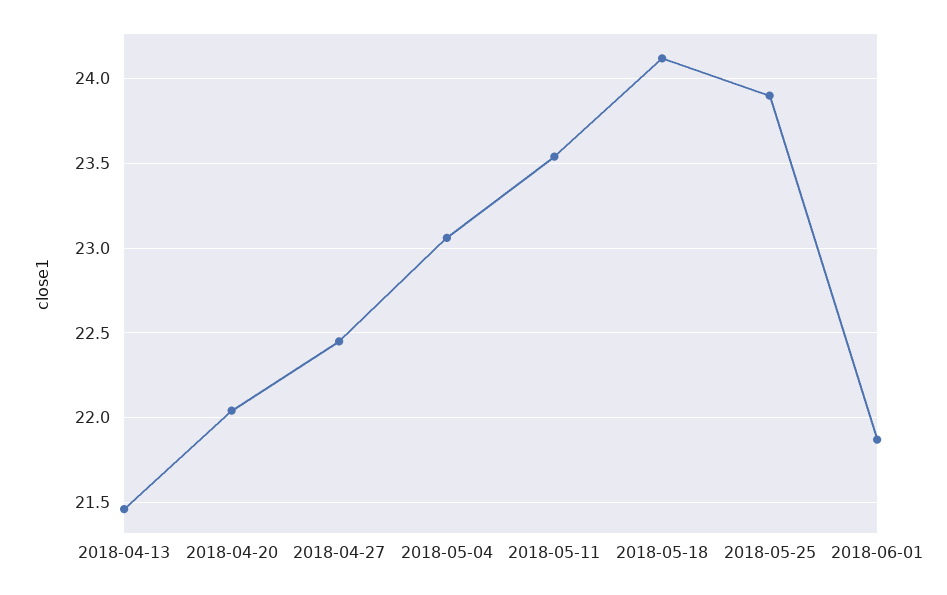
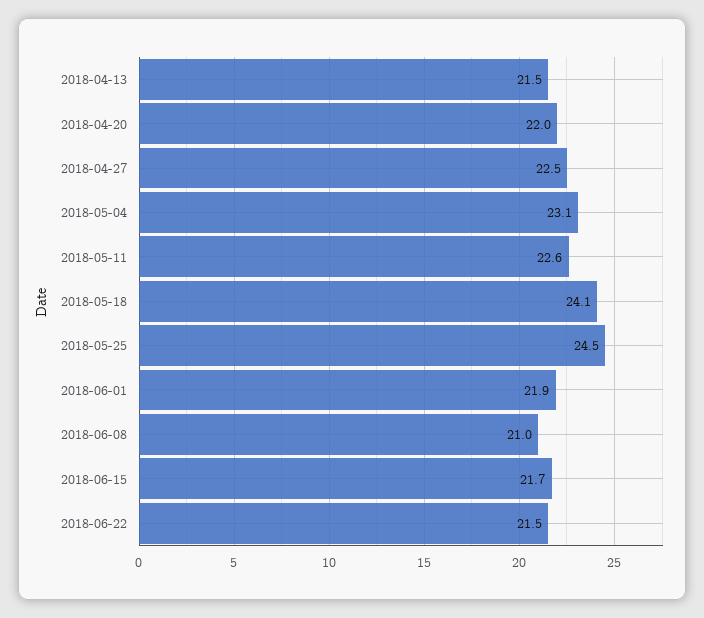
2018-05-11: 23.55 -> 22.6
2018-05-25: 23.9 -> 24.5
2018-06-08: none -> 21
2018-06-15: none -> 21.7
2018-06-22: none -> 21.5

